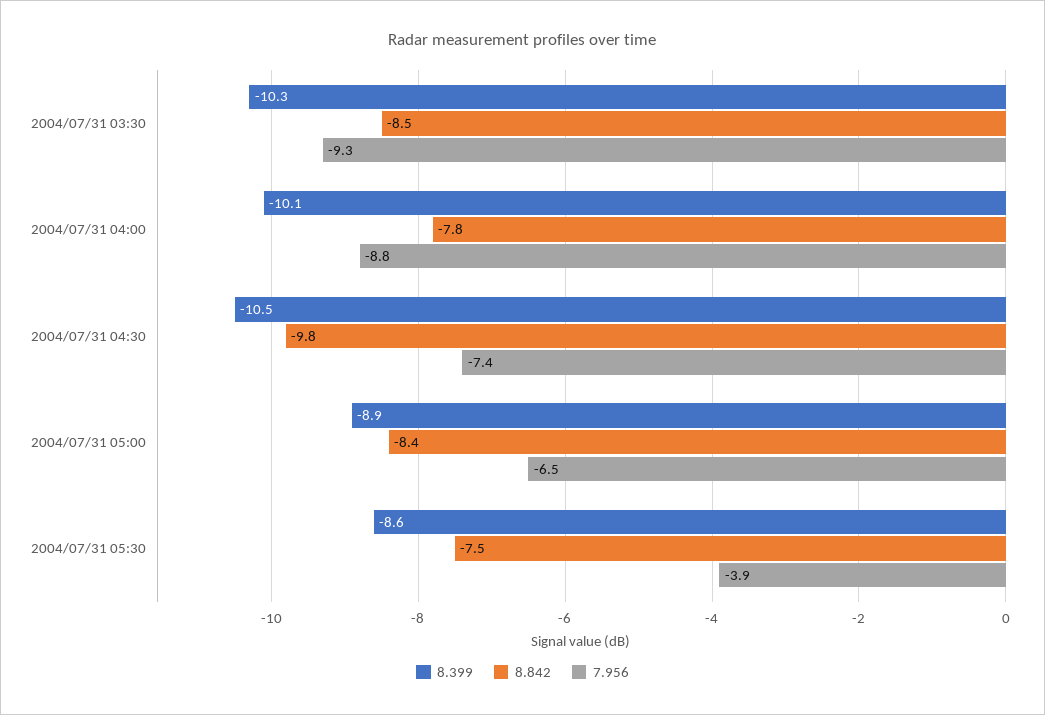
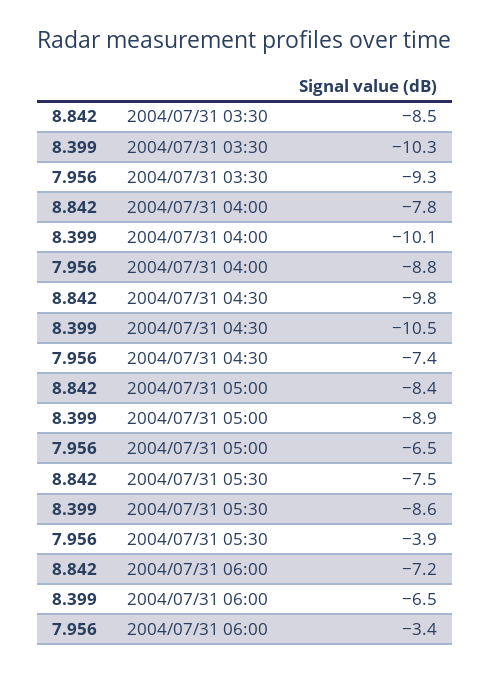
8.842, 2004/07/31 06:00: none -> -7.2
8.399, 2004/07/31 06:00: none -> -6.5
7.956, 2004/07/31 06:00: none -> -3.4

